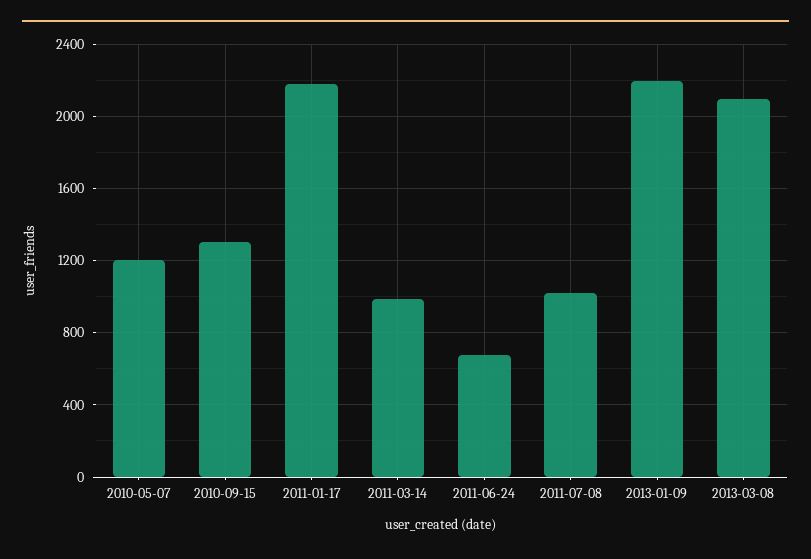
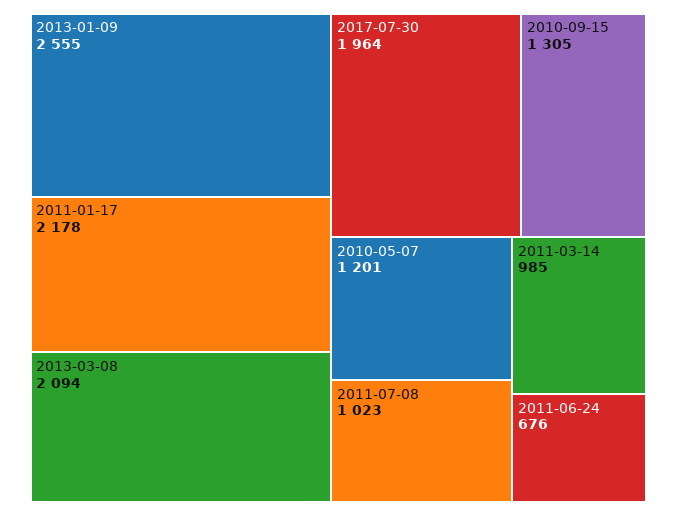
2013-01-09: 2200 -> 2555
2017-07-30: none -> 1964

